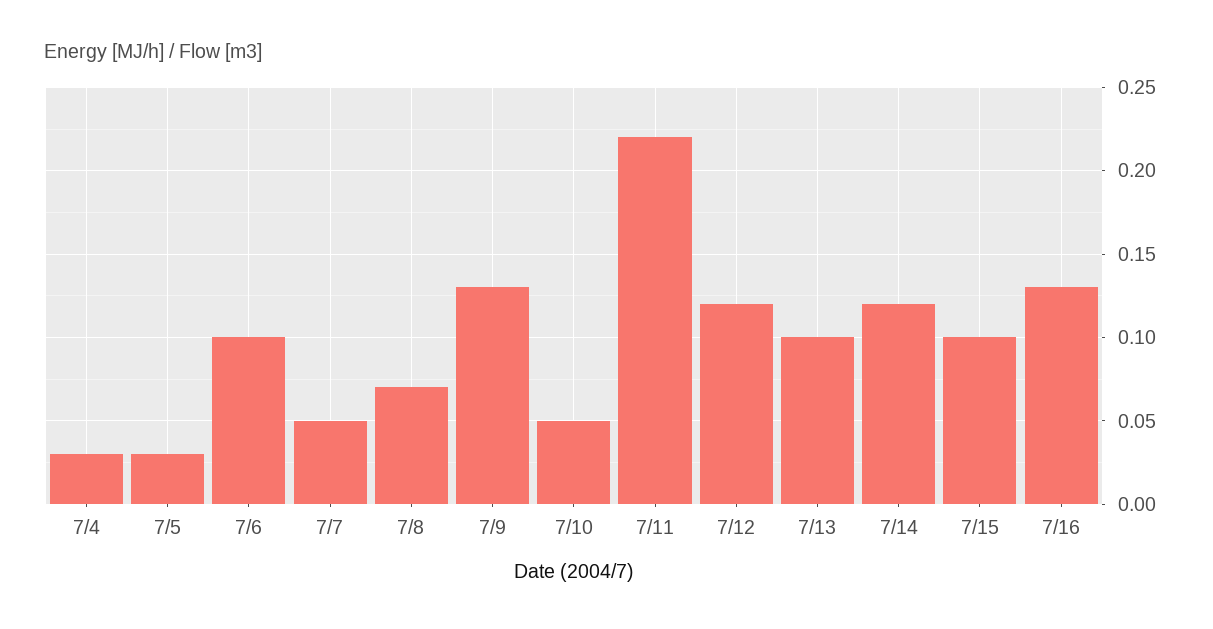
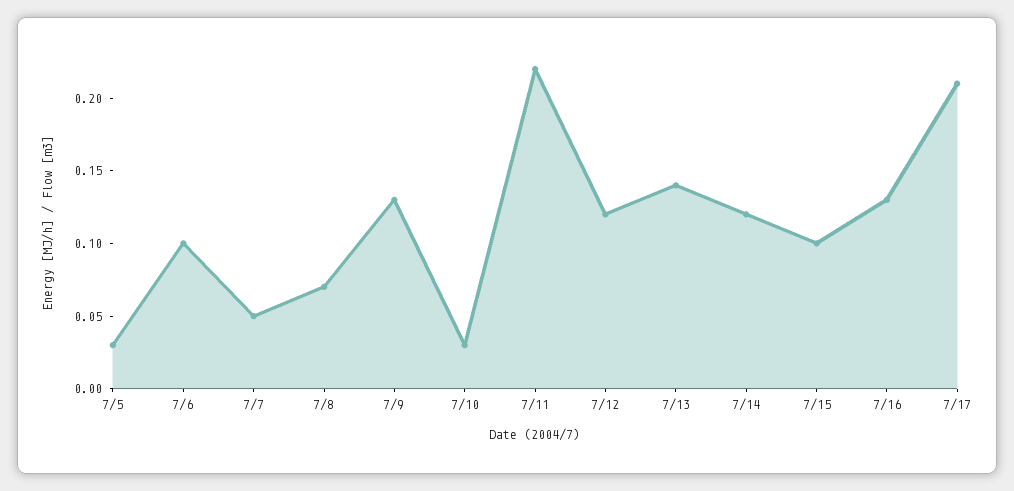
7/4: 0.03 -> none
7/10: 0.05 -> 0.03
7/13: 0.1 -> 0.14
7/17: none -> 0.21

